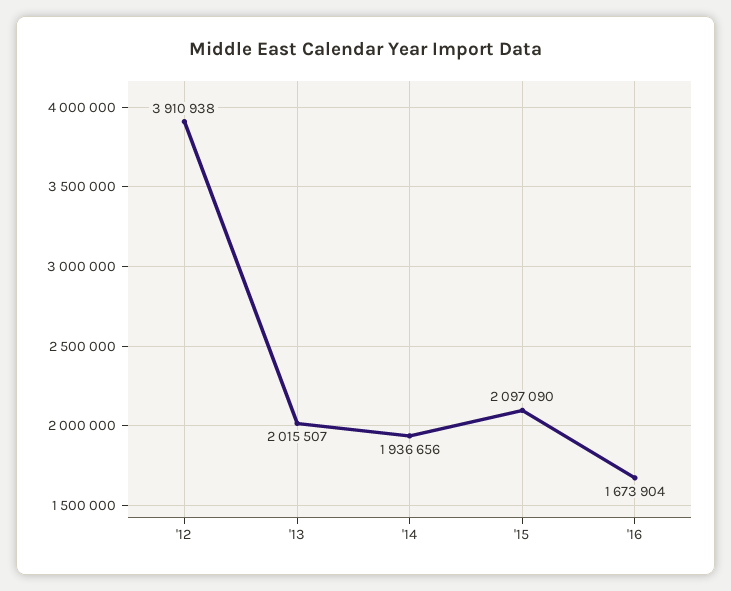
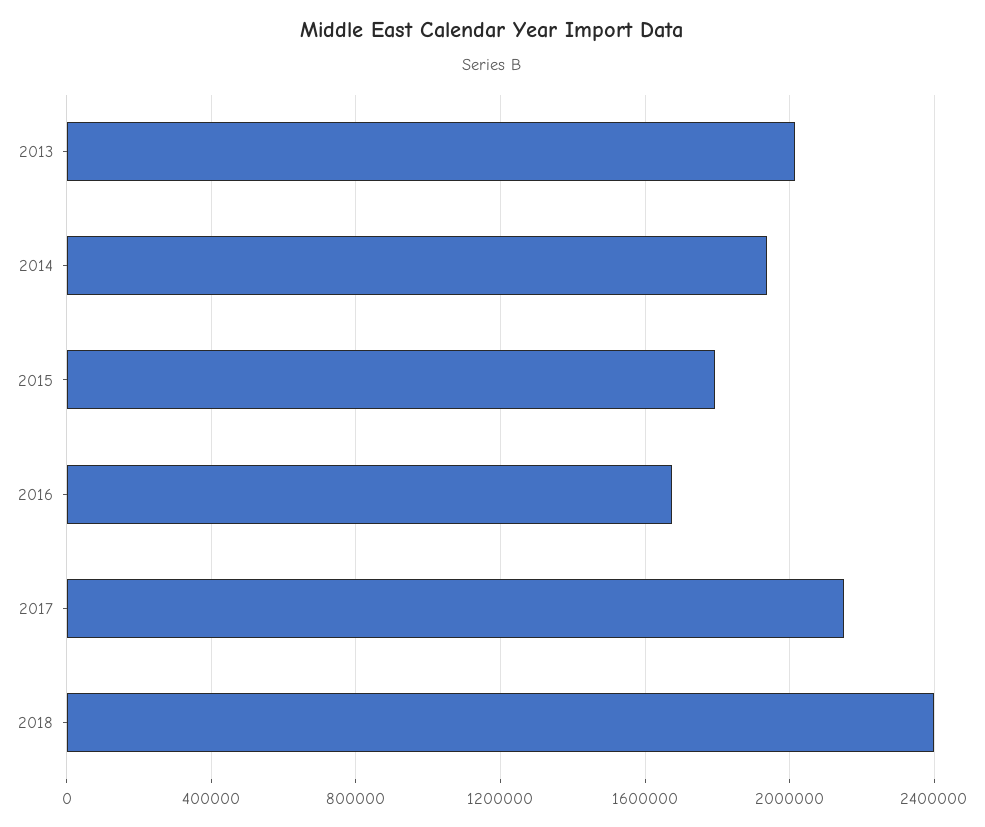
'12: 3910938 -> none
'15: 2097090 -> 1800000
2017: none -> 2150000
2018: none -> 2400000

